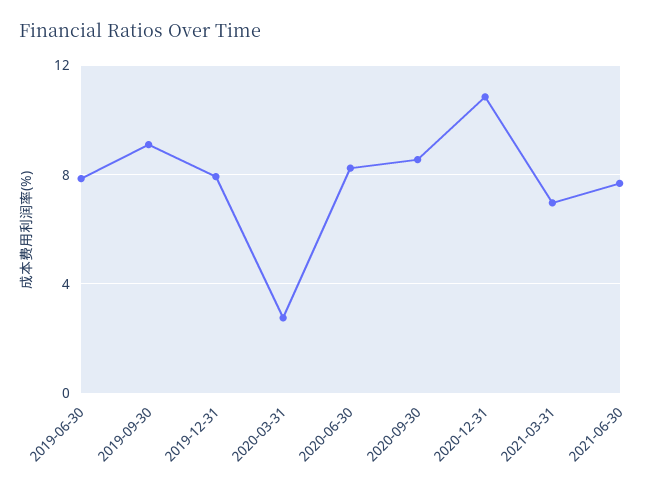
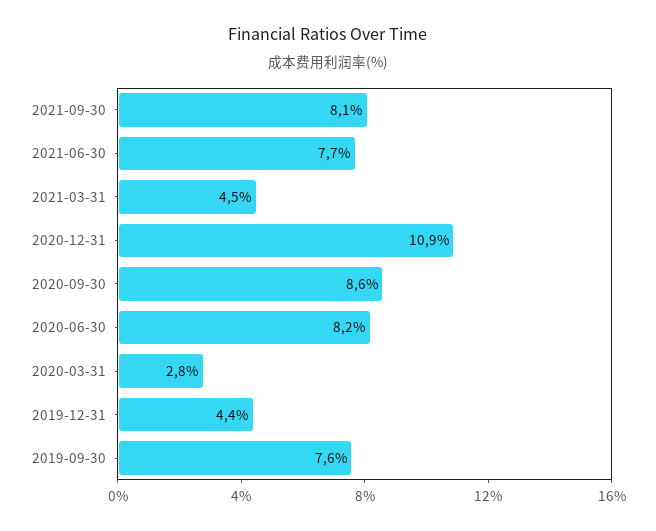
2019-06-30: 8 -> none
2019-09-30: 9 -> 7.6
2019-12-31: 8 -> 4.4
2021-03-31: 7 -> 4.5
2021-09-30: none -> 8.1

